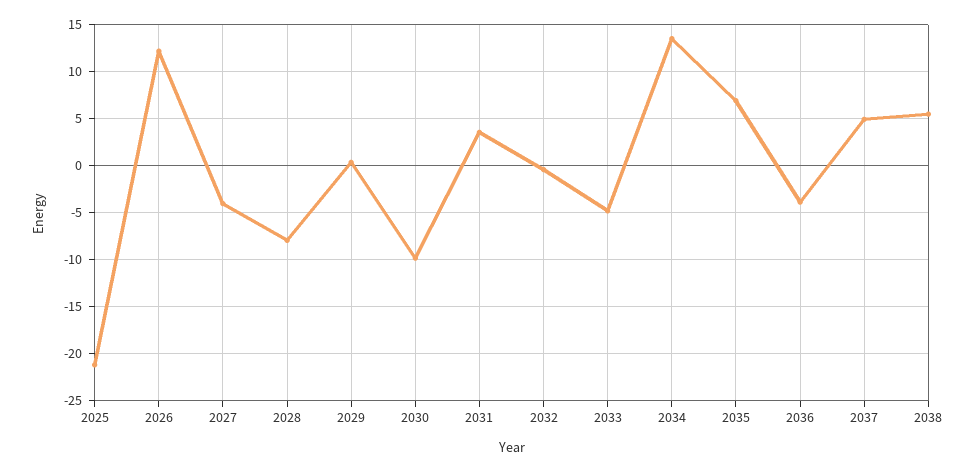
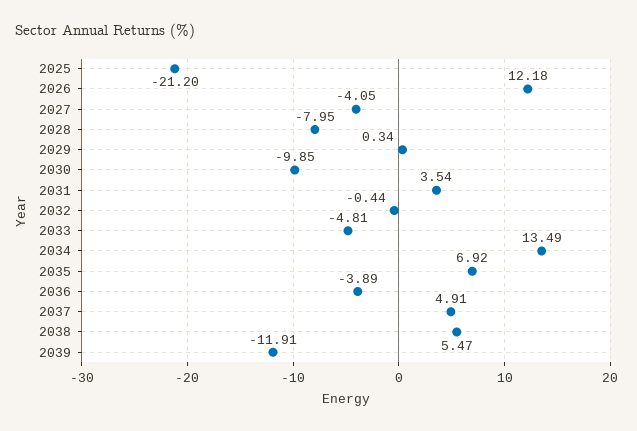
2039: none -> -11.91

